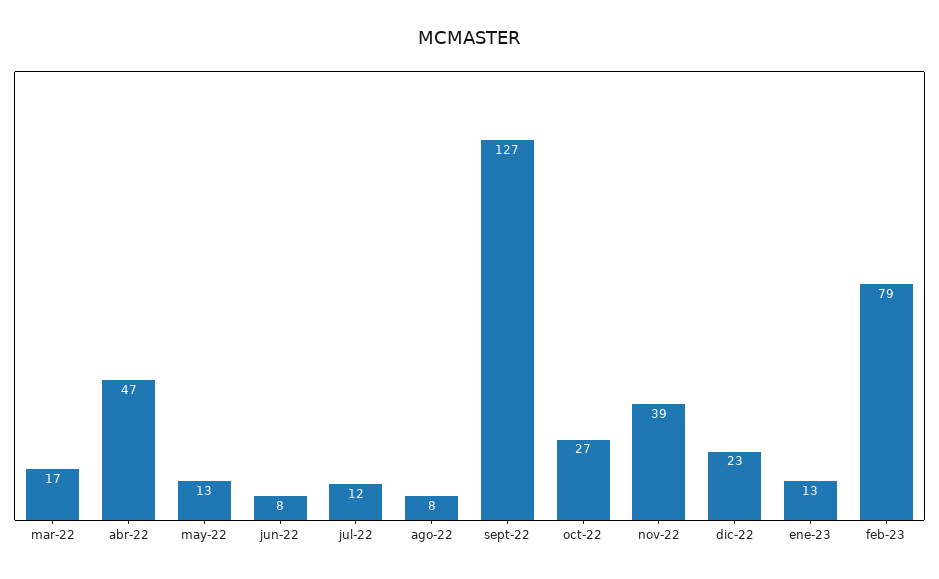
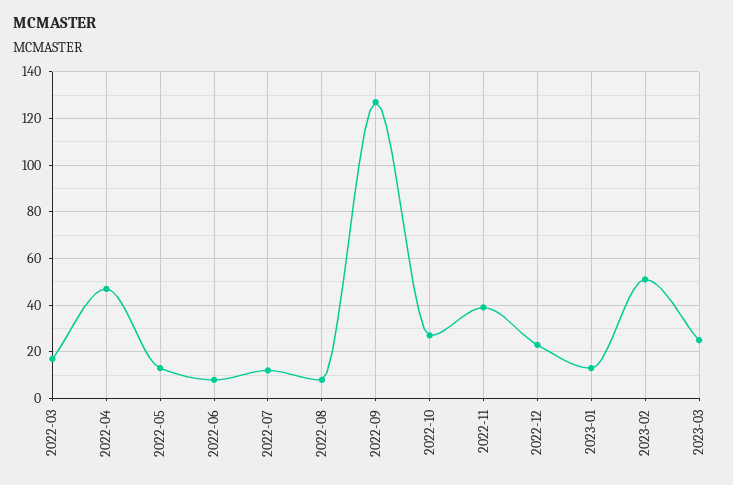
feb-23: 79 -> 50
2023-03: none -> 25

